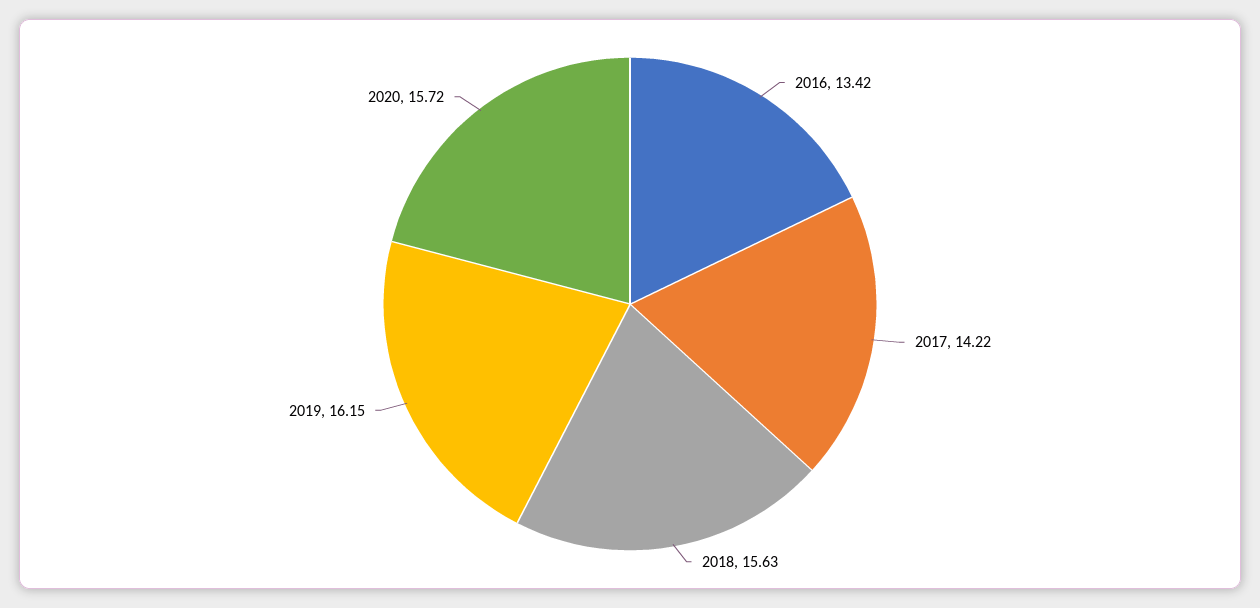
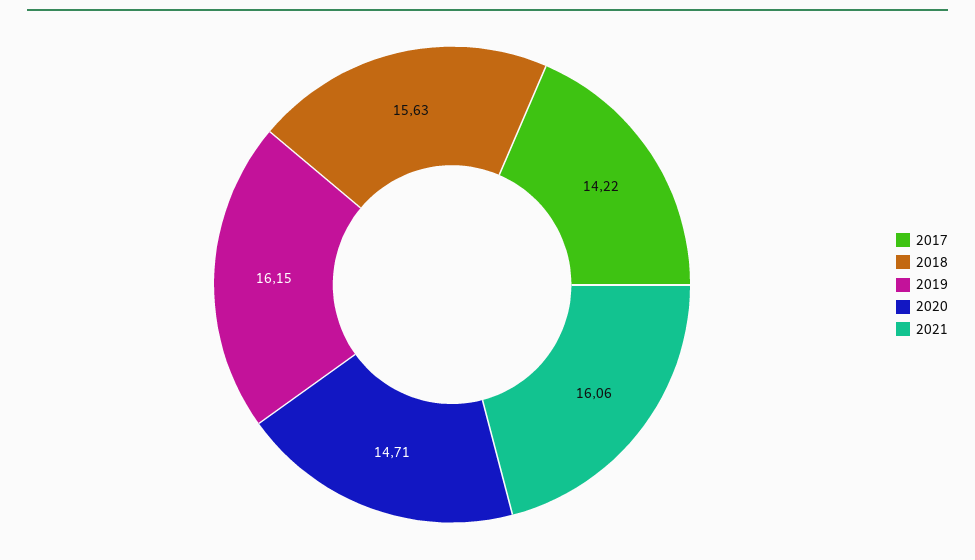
2016: 13.42 -> none
2020: 15.72 -> 14.71
2021: none -> 16.06

